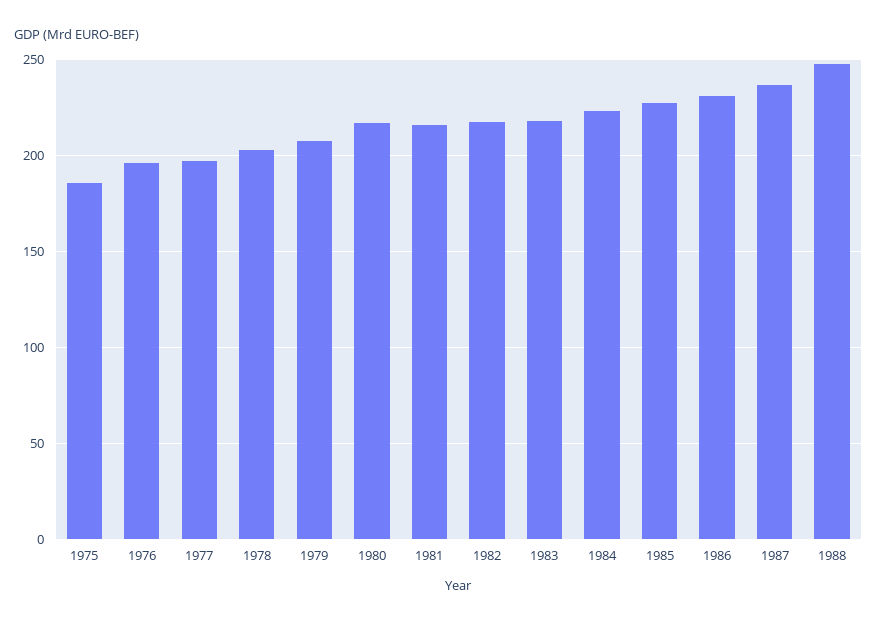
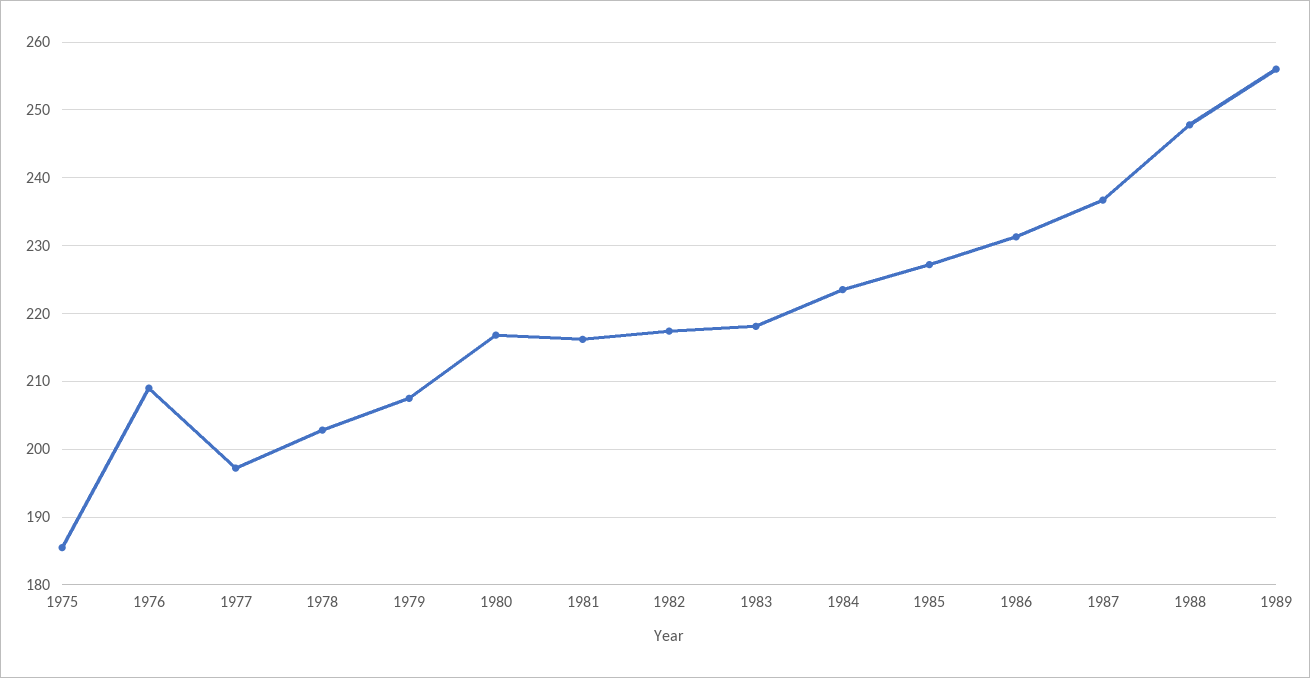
1976: 195 -> 209
1989: none -> 256

